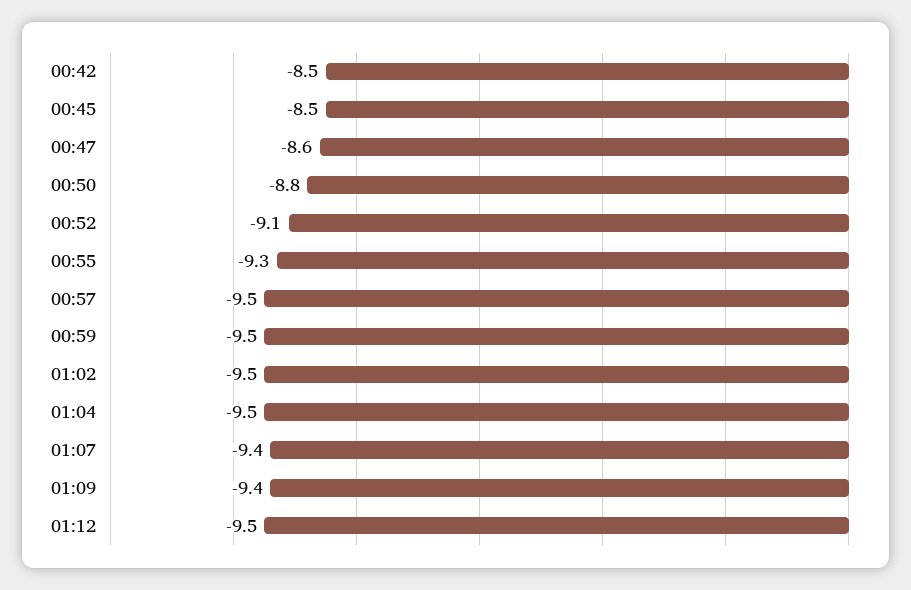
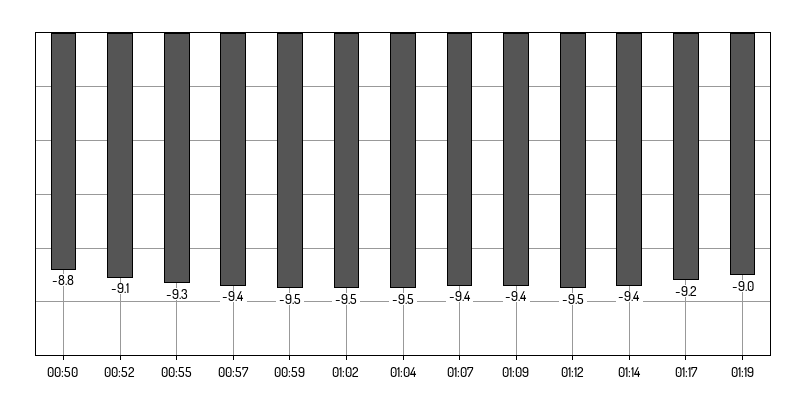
00:42: -8.5 -> none
00:45: -8.5 -> none
00:47: -8.6 -> none
00:57: -9.5 -> -9.4
01:14: none -> -9.4
01:17: none -> -9.2
01:19: none -> -9

